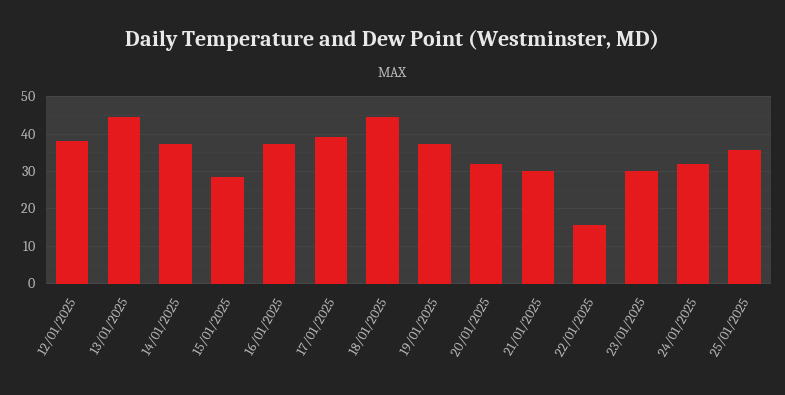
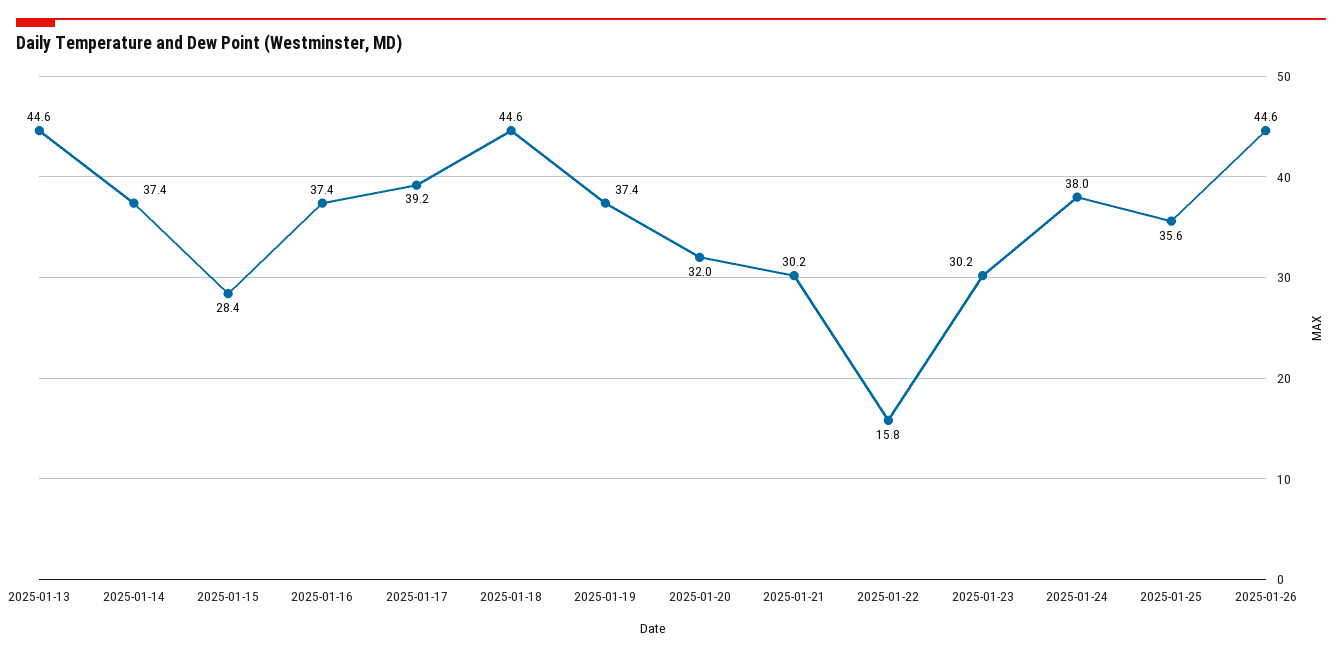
12/01/2025: 38 -> none
24/01/2025: 32 -> 38
2025-01-26: none -> 44.6

